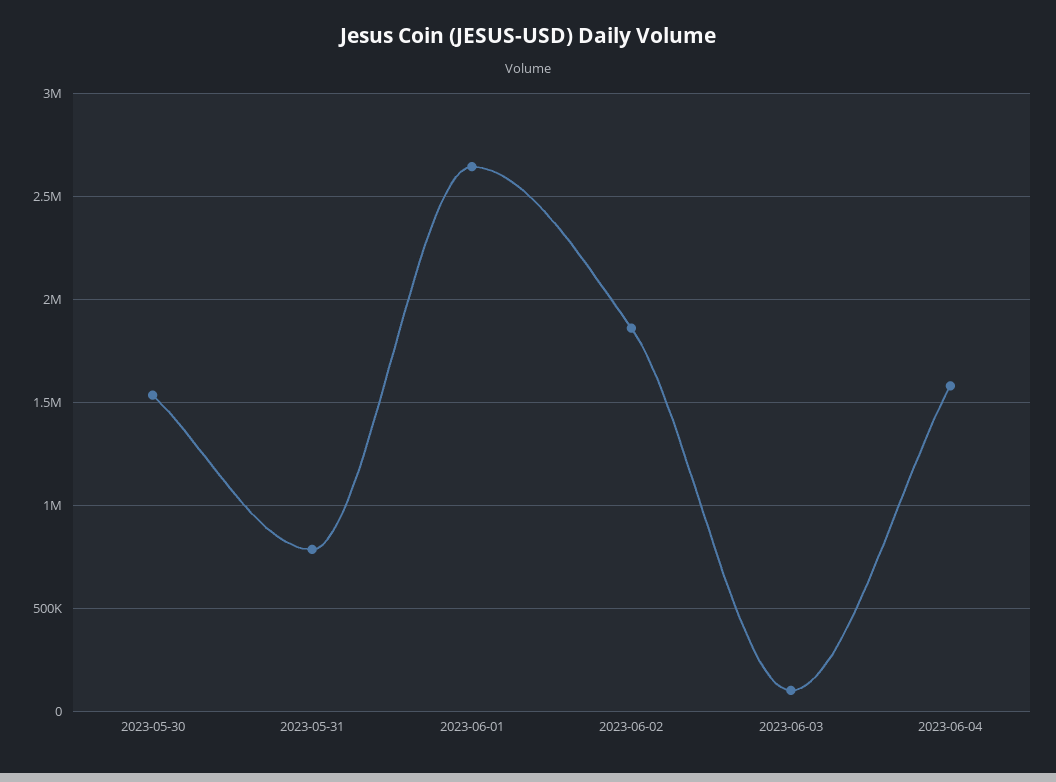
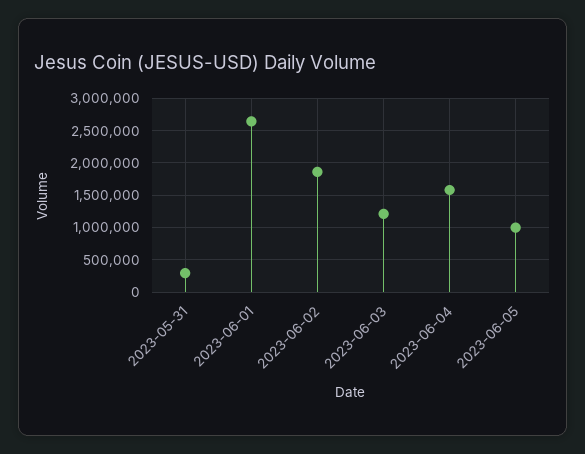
2023-05-30: 1550000 -> none
2023-05-31: 800000 -> 300000
2023-06-03: 100000 -> 1200000
2023-06-05: none -> 1000000

